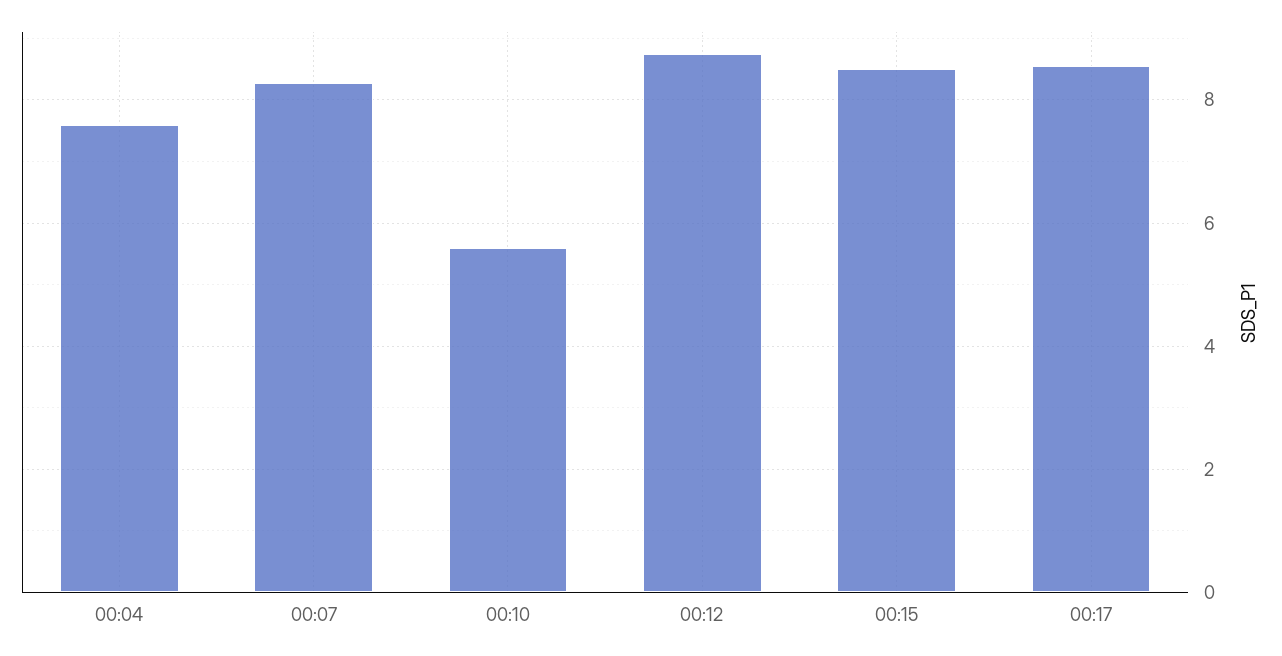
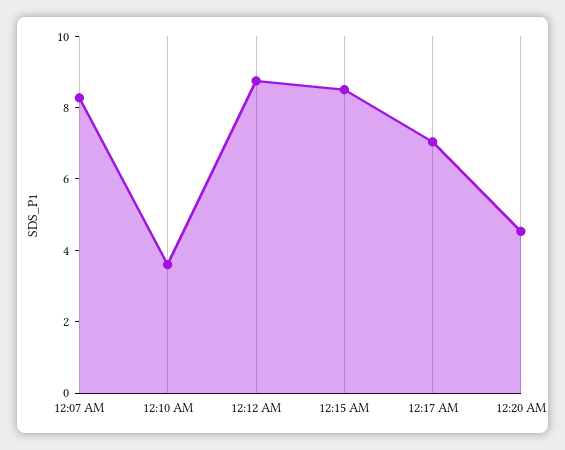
00:04: 7.6 -> none
00:10: 5.6 -> 3.5
00:17: 8.6 -> 7
12:20 AM: none -> 4.5

